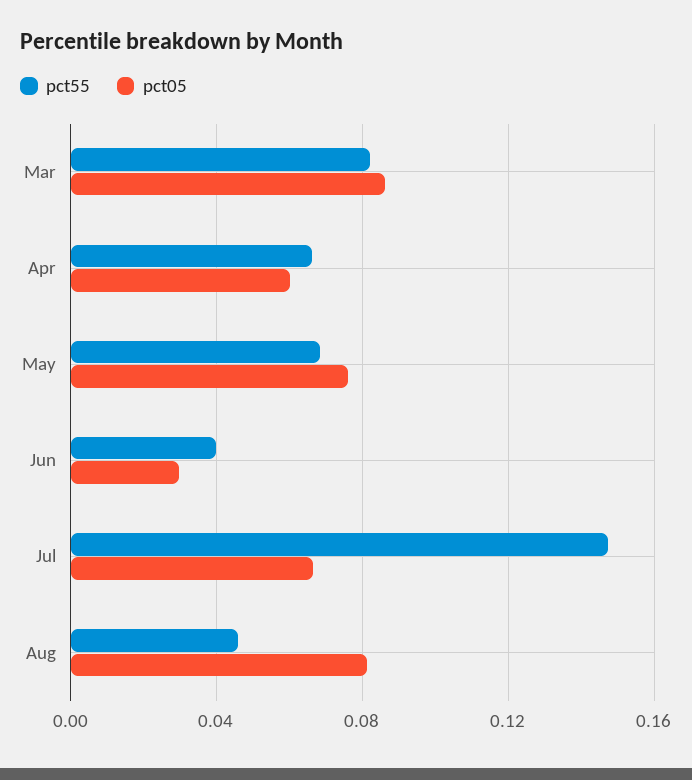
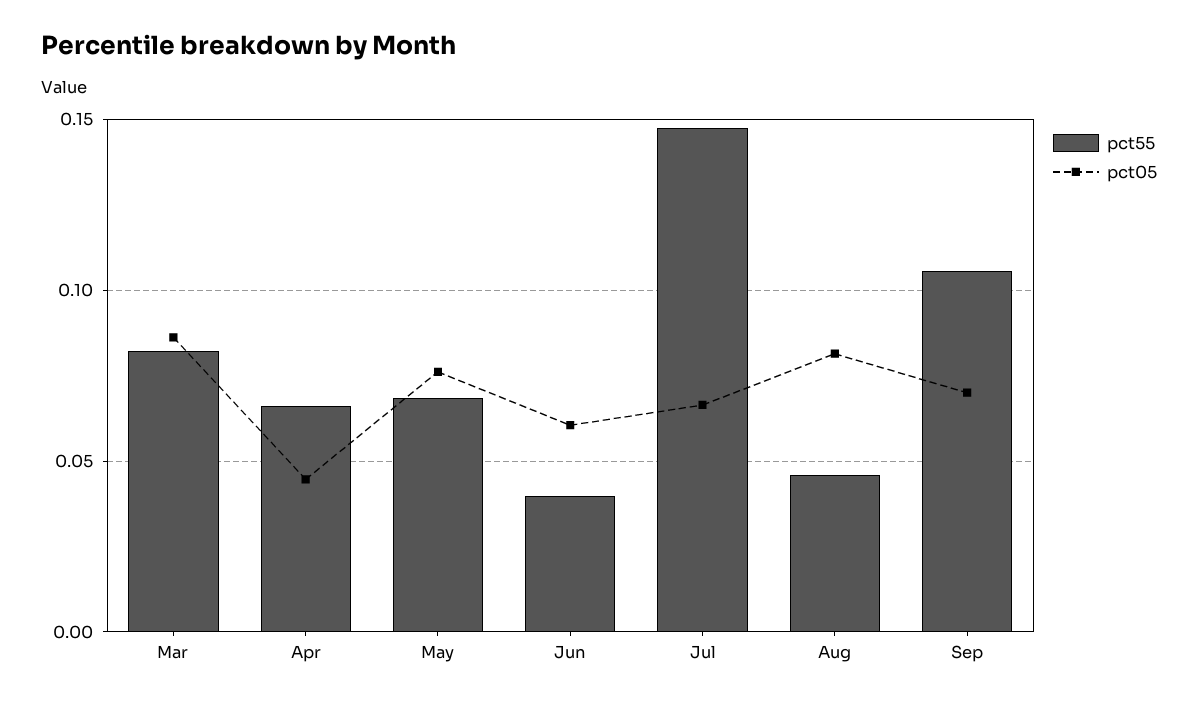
pct05, Apr: 0.06 -> 0.045
pct05, Jun: 0.03 -> 0.06
pct55, Sep: none -> 0.105
pct05, Sep: none -> 0.07

